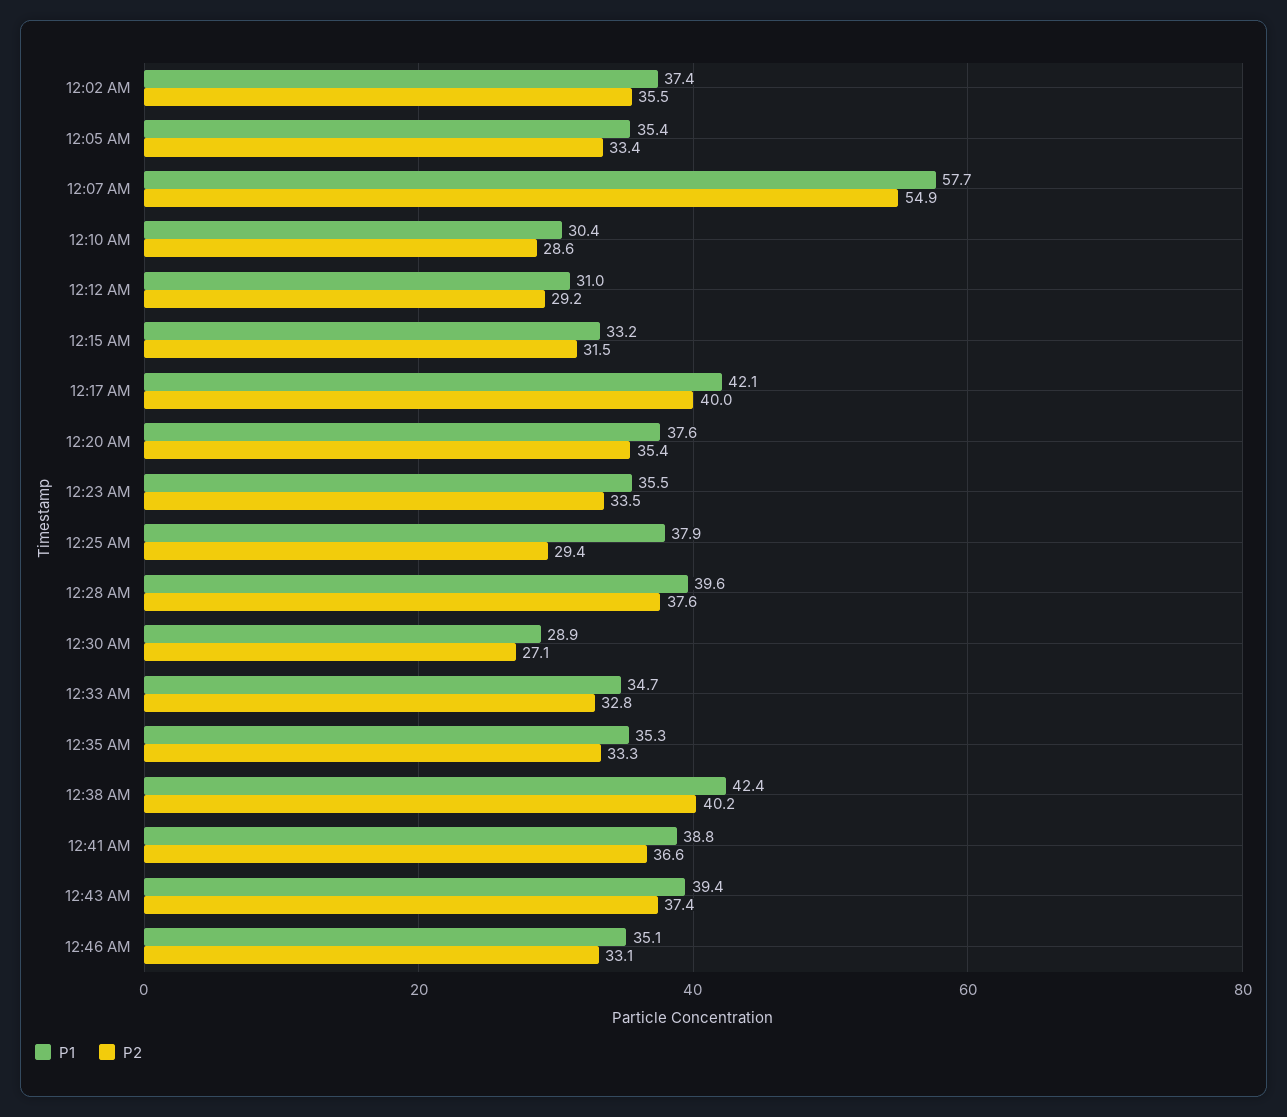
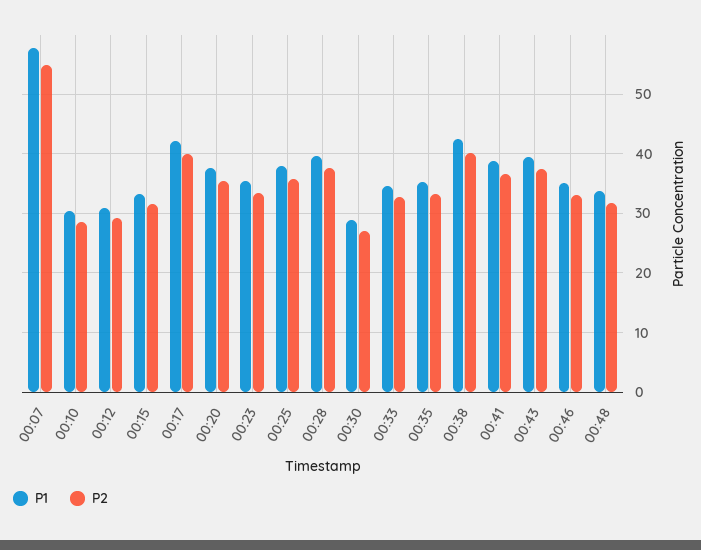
P1, 12:02 AM: 37.4 -> none
P2, 12:02 AM: 35.5 -> none
P1, 12:05 AM: 35.4 -> none
P2, 12:05 AM: 33.4 -> none
P2, 12:25 AM: 29.4 -> 36
P1, 00:48: none -> 34
P2, 00:48: none -> 32

